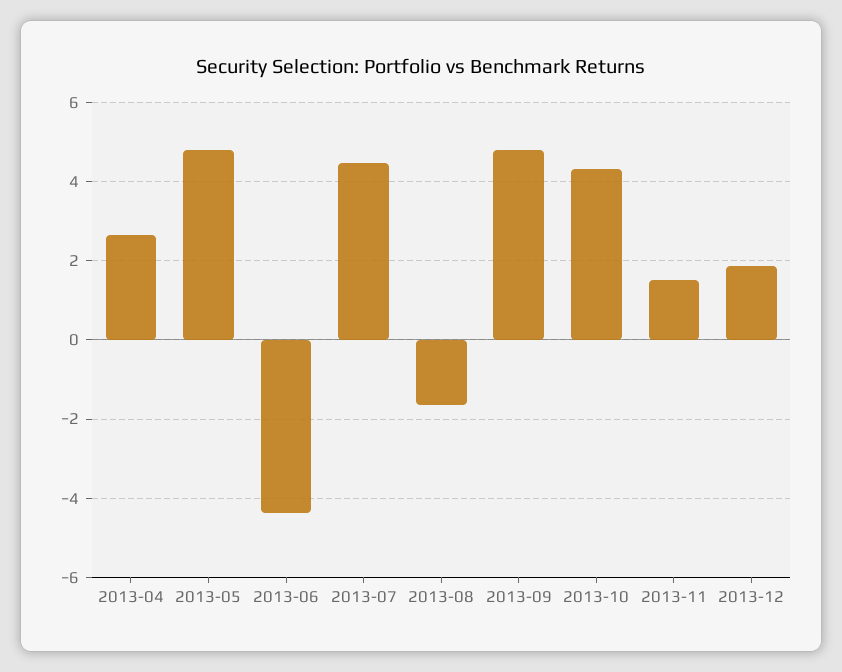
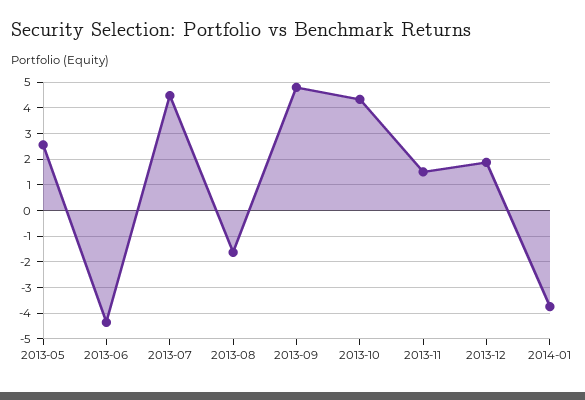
2013-04: 2.6 -> none
2013-05: 4.8 -> 2.5
2014-01: none -> -3.75

